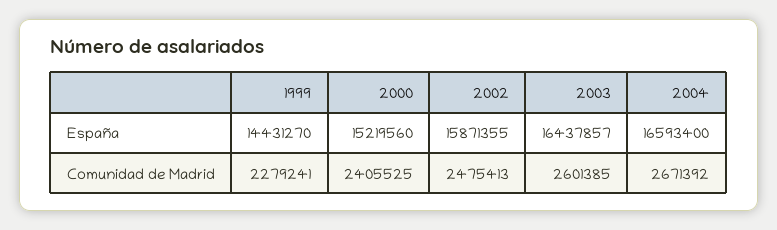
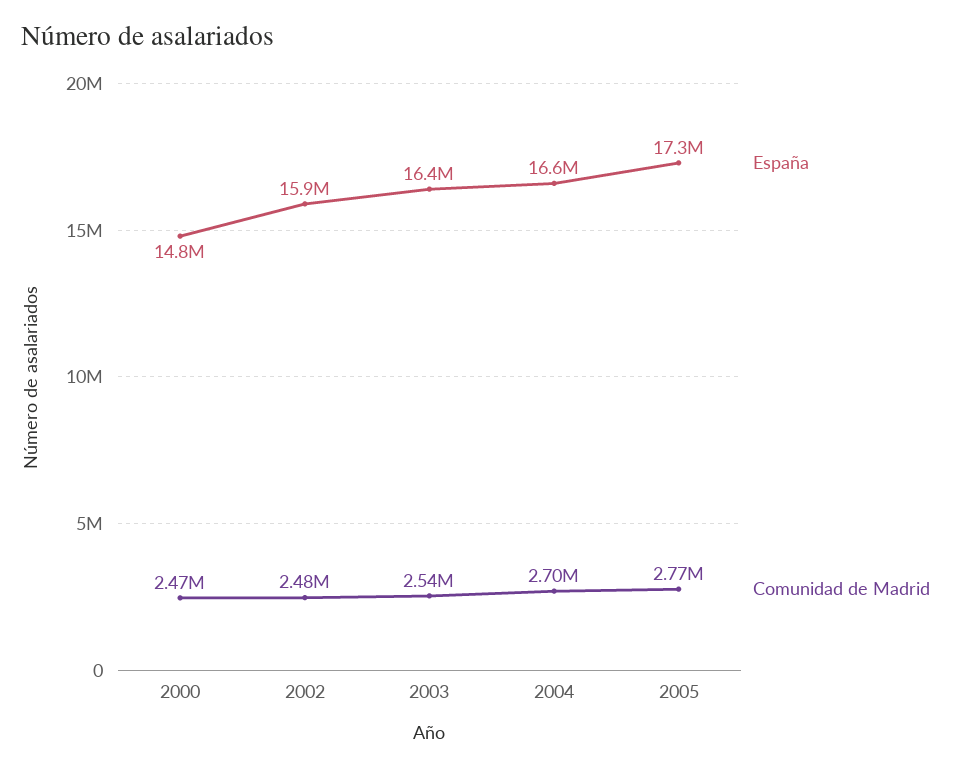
España, 1999: 14431270 -> none
España, 2000: 15219560 -> 14800000
Comunidad de Madrid, 1999: 2279241 -> none
Comunidad de Madrid, 2000: 2405525 -> 2470000
Comunidad de Madrid, 2003: 2601385 -> 2540000
Comunidad de Madrid, 2004: 2671392 -> 2700000
España, 2005: none -> 17300000
Comunidad de Madrid, 2005: none -> 2770000

